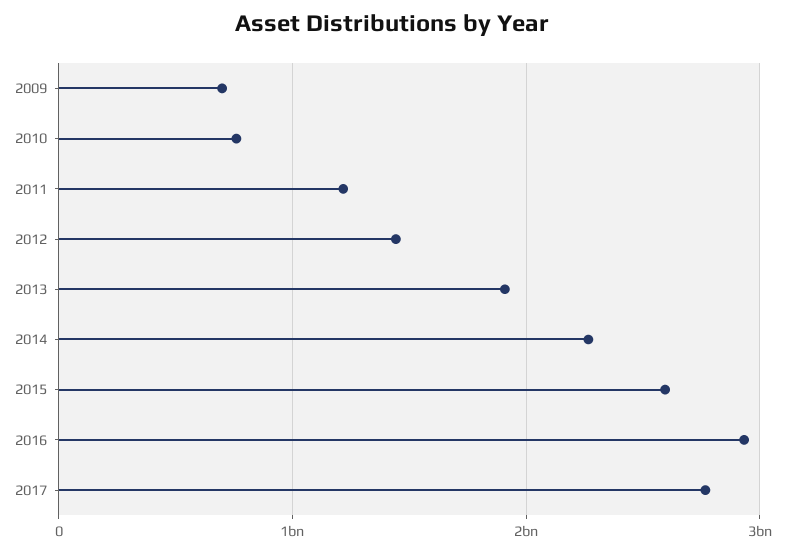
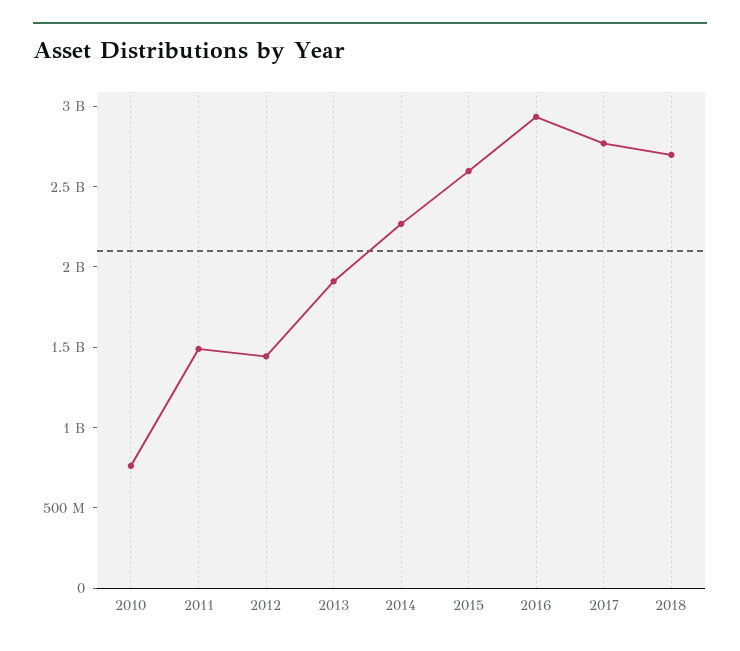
2009: 700000000 -> none
2011: 1200000000 -> 1500000000
2018: none -> 2700000000

